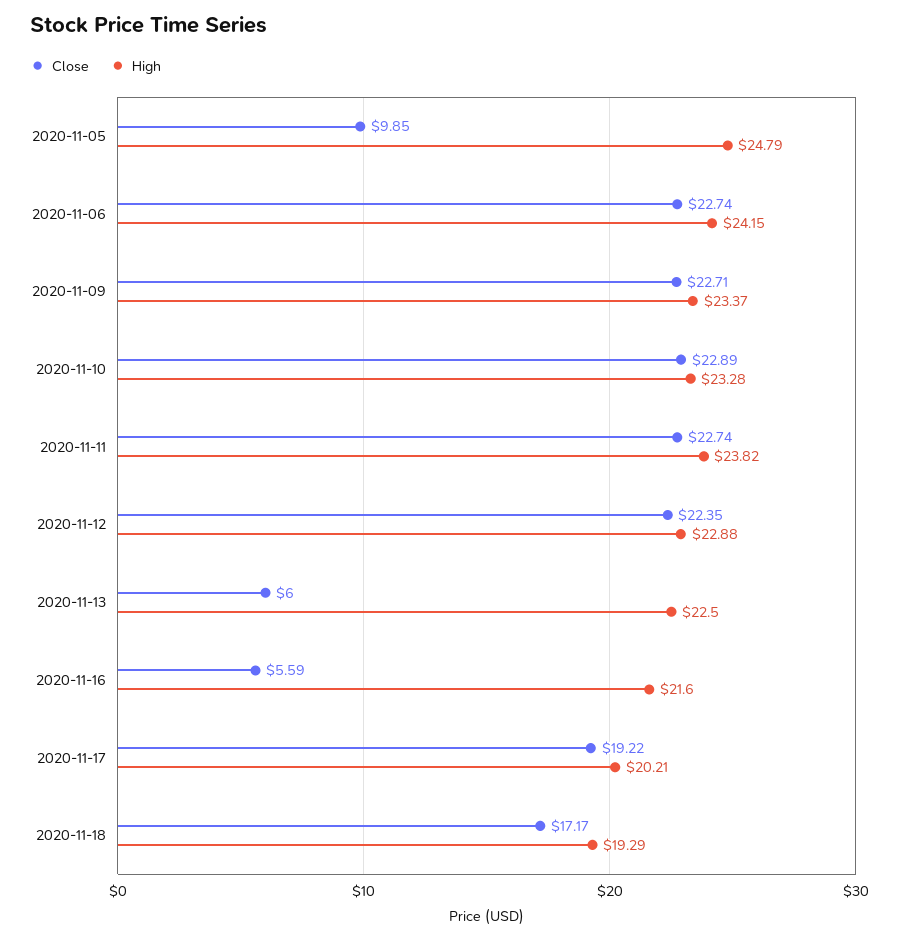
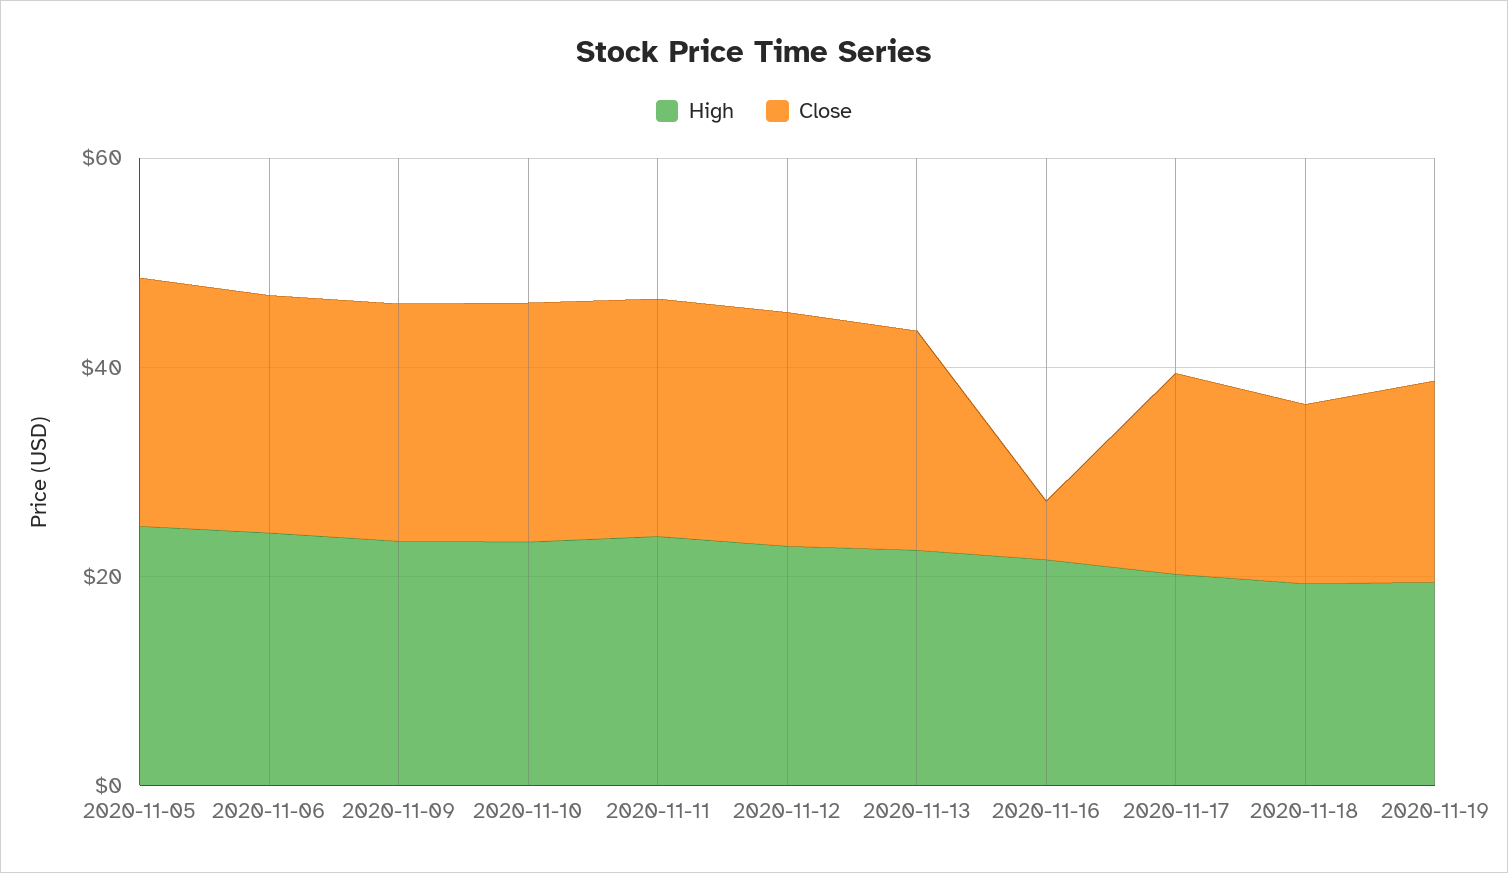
Close, 2020-11-05: 9.85 -> 25
Close, 2020-11-13: 6 -> 20
High, 2020-11-19: none -> 20
Close, 2020-11-19: none -> 20

